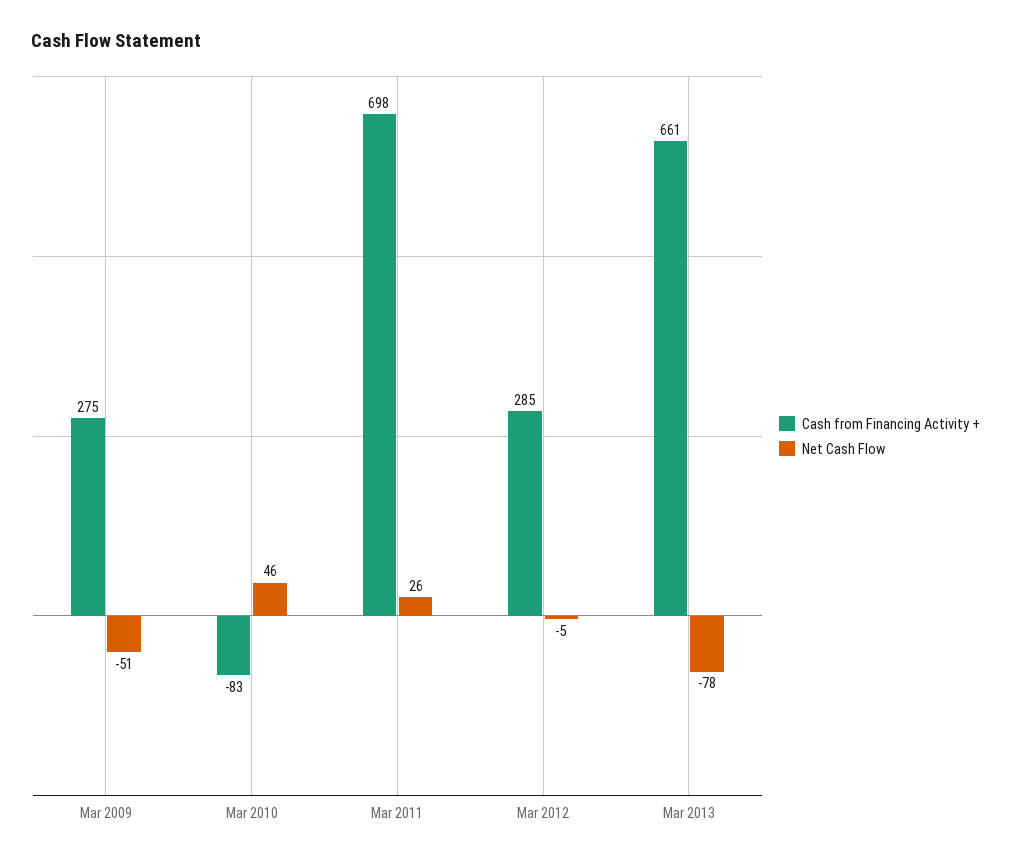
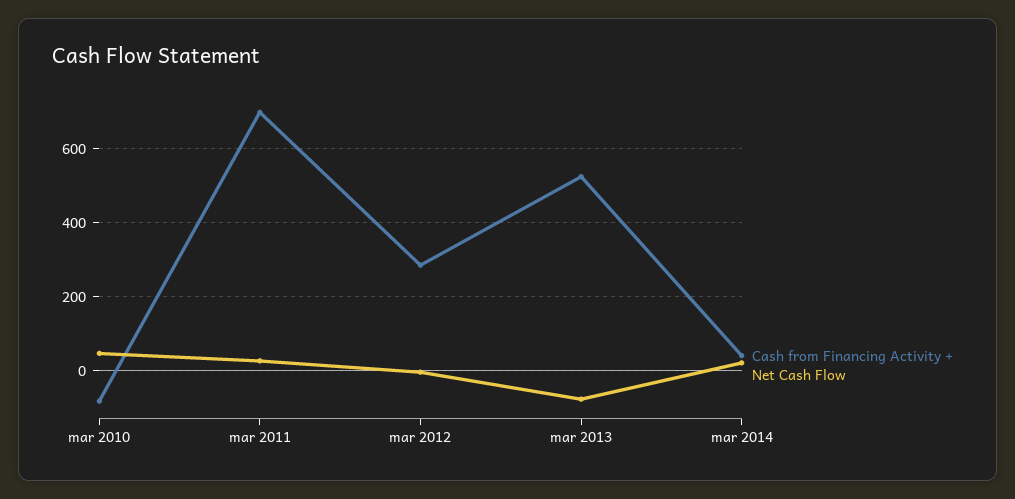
Cash from Financing Activity +, Mar 2009: 275 -> none
Net Cash Flow, Mar 2009: -51 -> none
Cash from Financing Activity +, Mar 2013: 661 -> 520
Cash from Financing Activity +, mar 2014: none -> 40
Net Cash Flow, mar 2014: none -> 20

